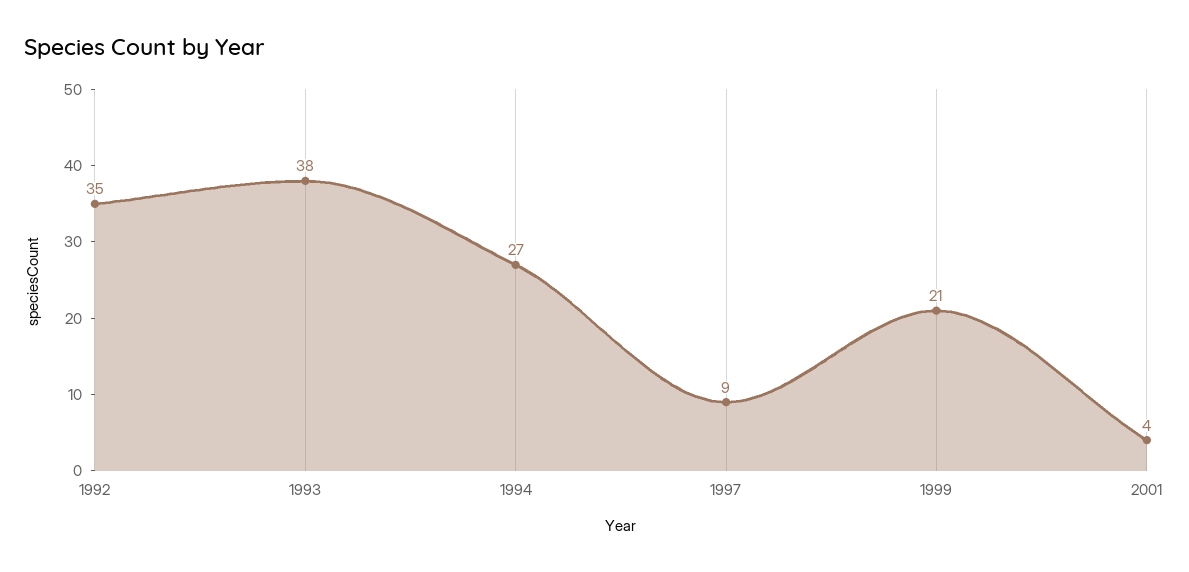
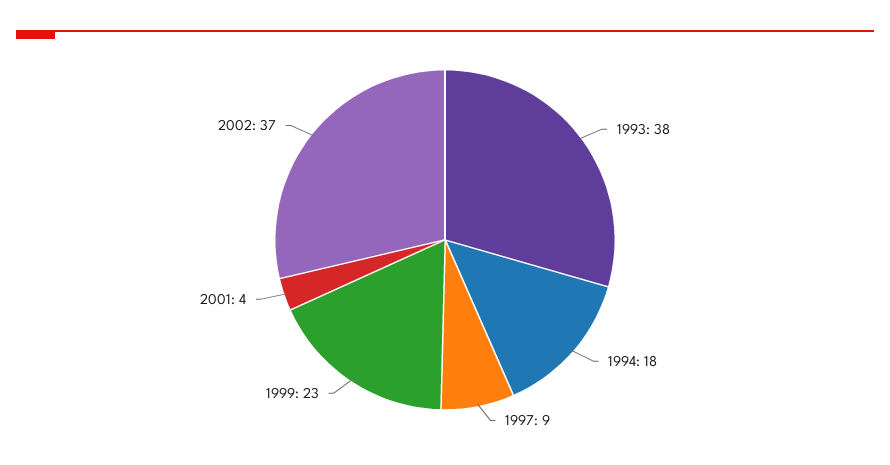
1992: 35 -> none
1994: 27 -> 18
1999: 21 -> 23
2002: none -> 37

